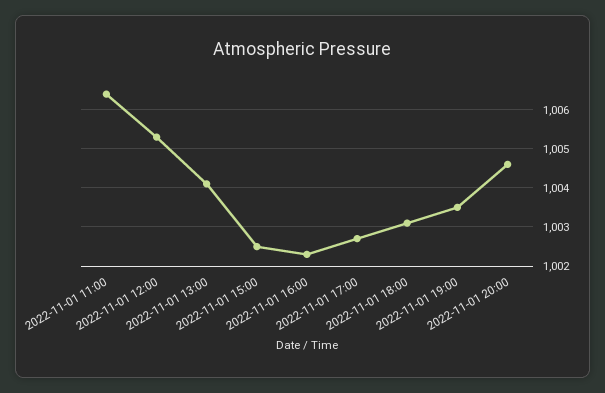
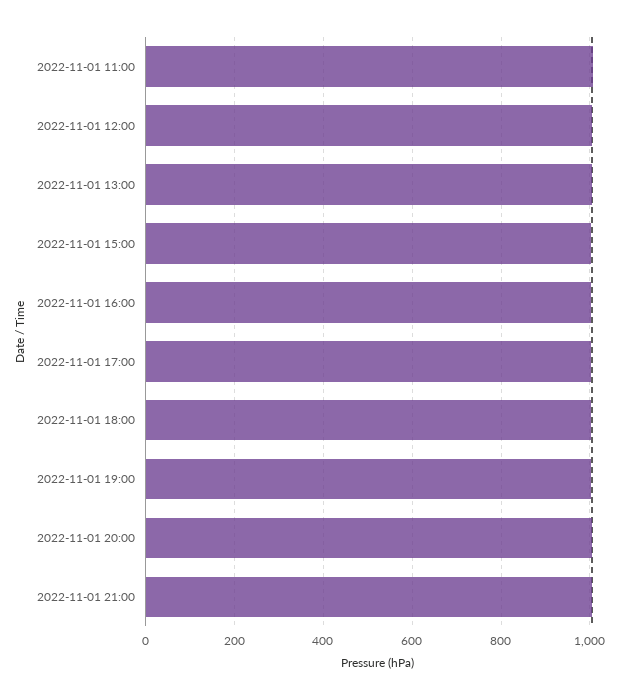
2022-11-01 21:00: none -> 1000

